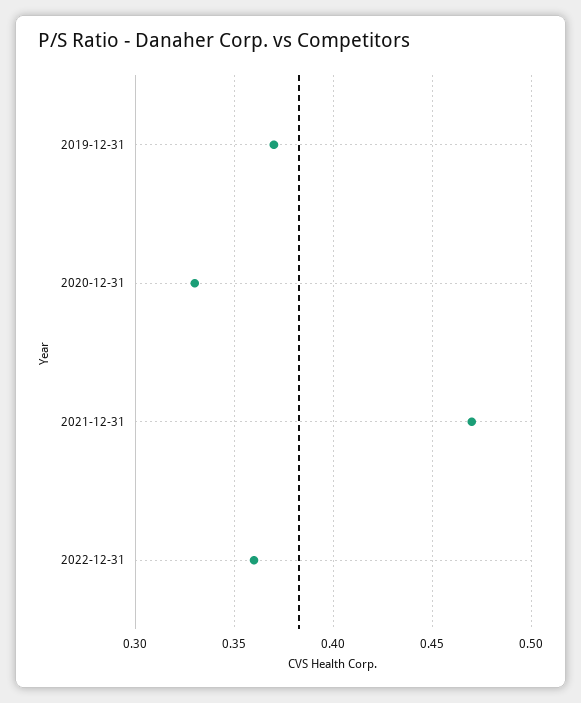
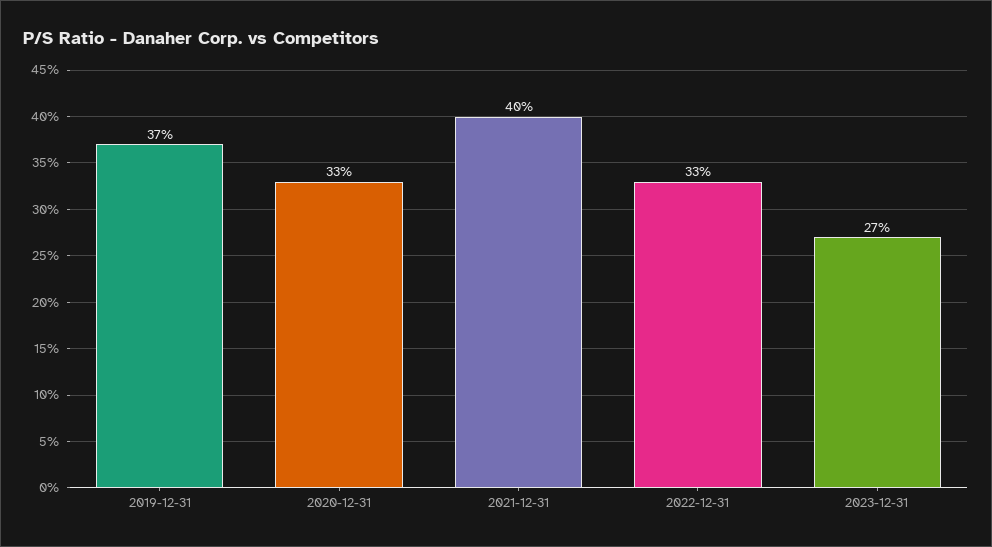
2021-12-31: 0.47 -> 0.4
2022-12-31: 0.36 -> 0.33
2023-12-31: none -> 0.27

